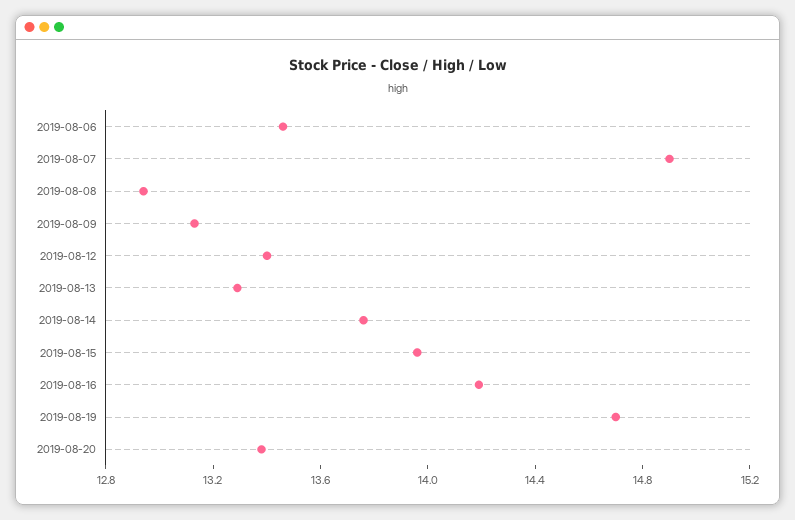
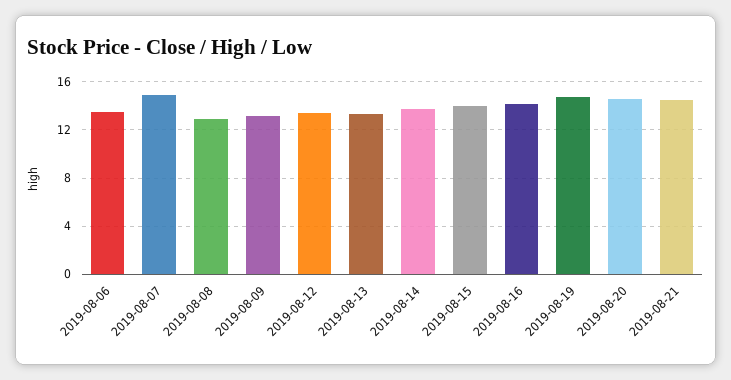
2019-08-20: 13.4 -> 14.5
2019-08-21: none -> 14.5

